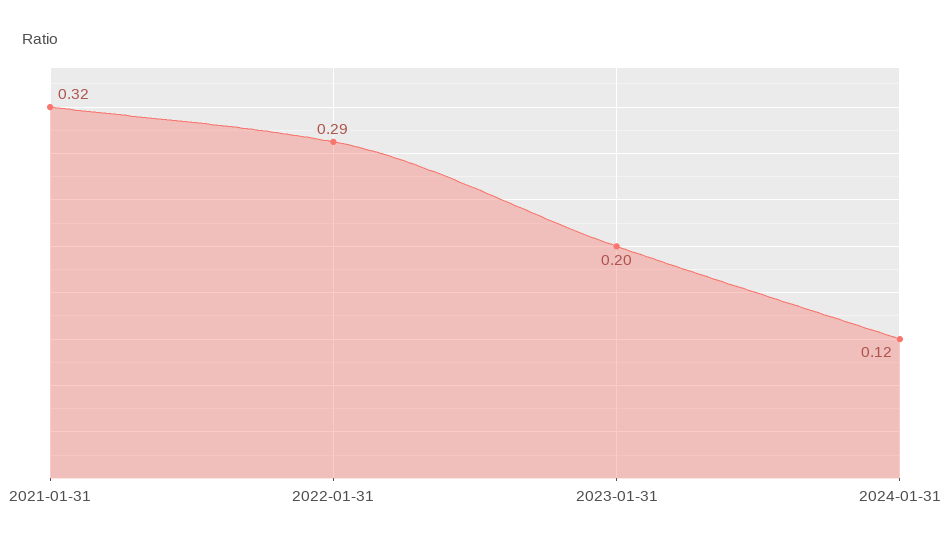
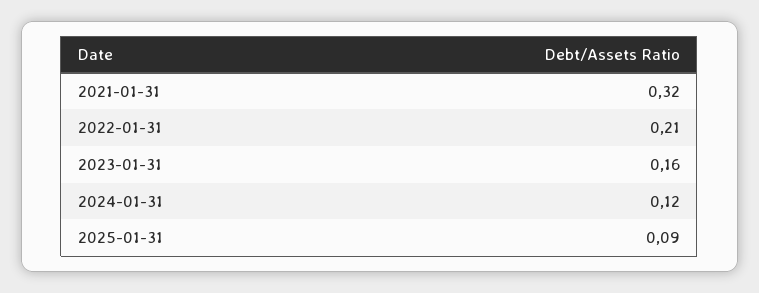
2022-01-31: 0.29 -> 0.21
2023-01-31: 0.2 -> 0.16
2025-01-31: none -> 0.09

